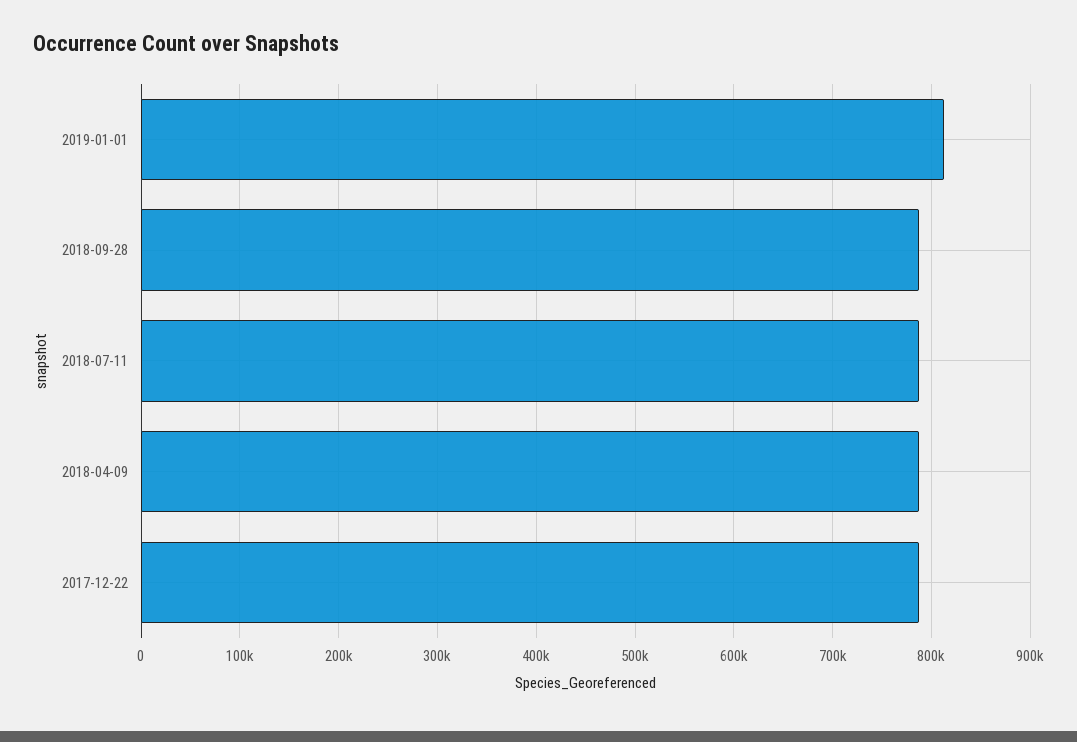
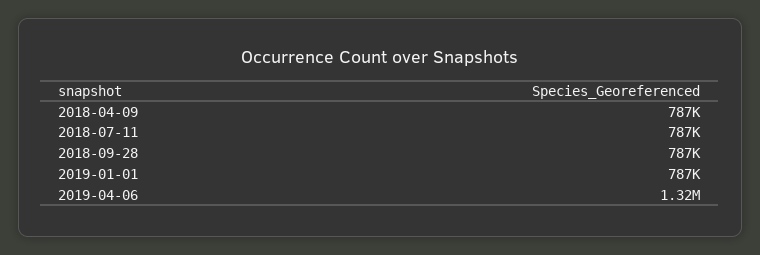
2019-01-01: 810000 -> 787000
2017-12-22: 790000 -> none
2019-04-06: none -> 1320000

